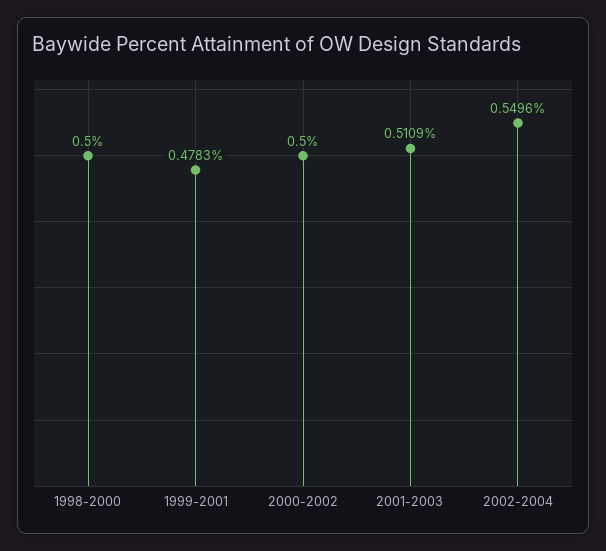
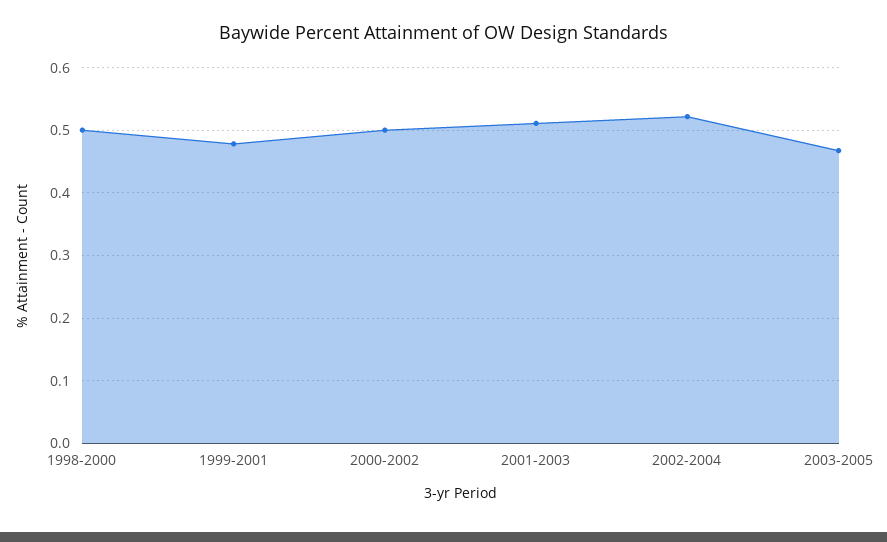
2002-2004: 0.5496 -> 0.52
2003-2005: none -> 0.47

